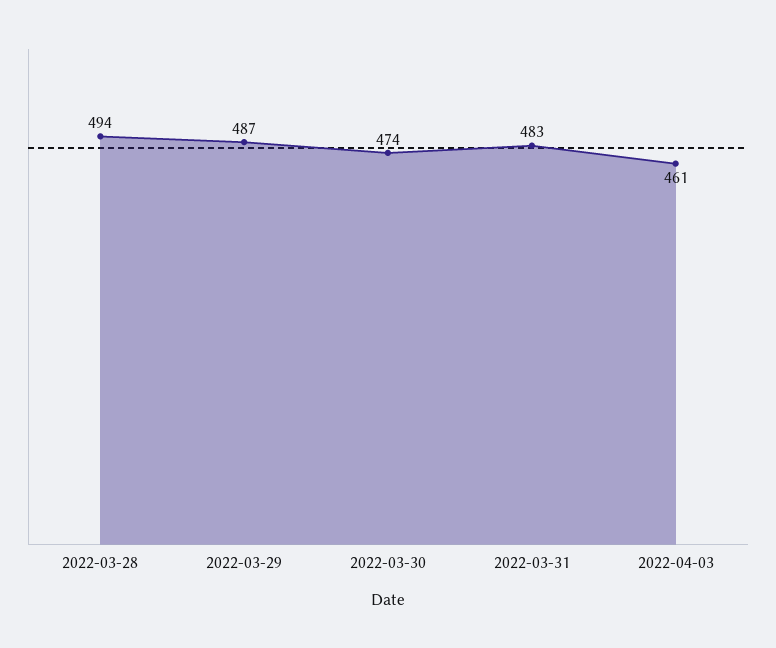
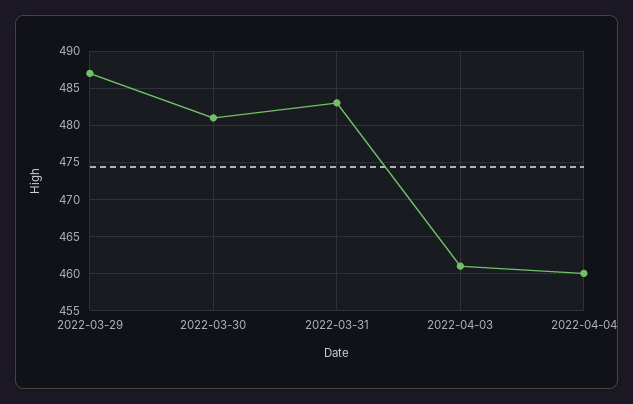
2022-03-28: 494 -> none
2022-03-30: 474 -> 481
2022-04-04: none -> 460

